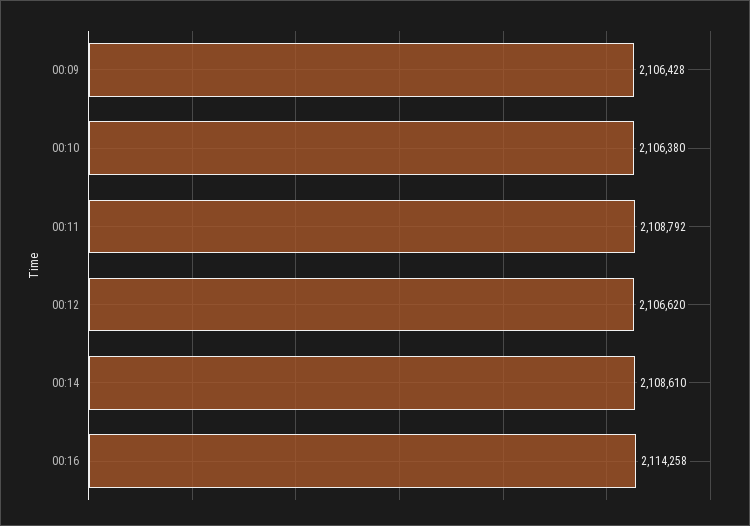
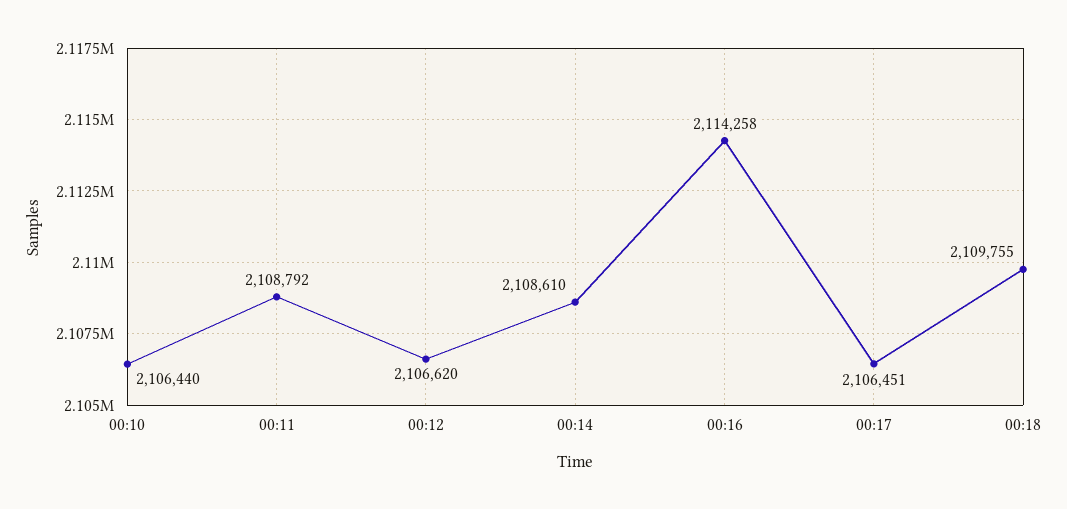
00:09: 2106428 -> none
00:10: 2106380 -> 2106440
00:17: none -> 2106451
00:18: none -> 2109755

